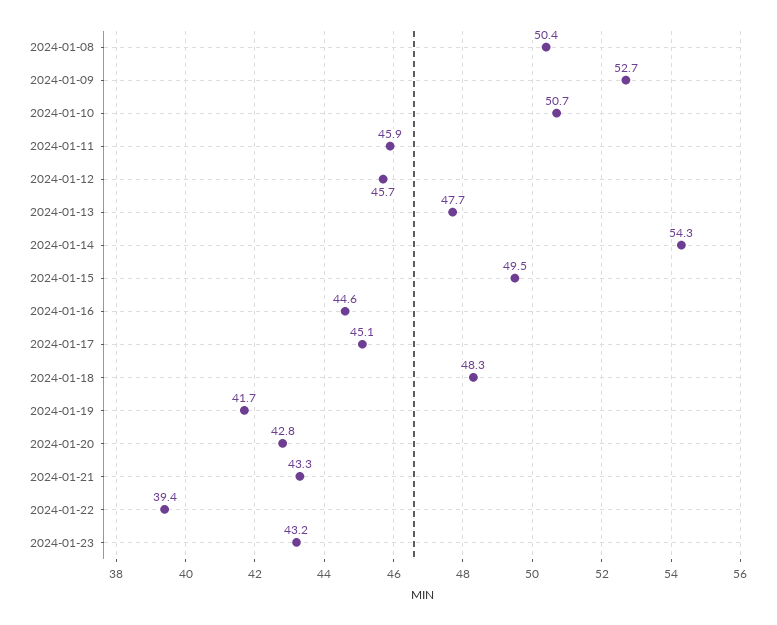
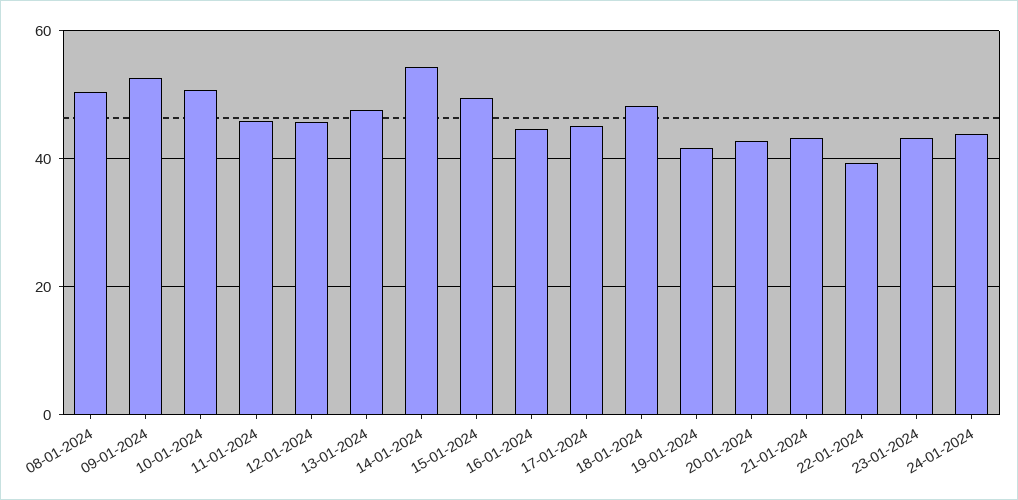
24-01-2024: none -> 44

